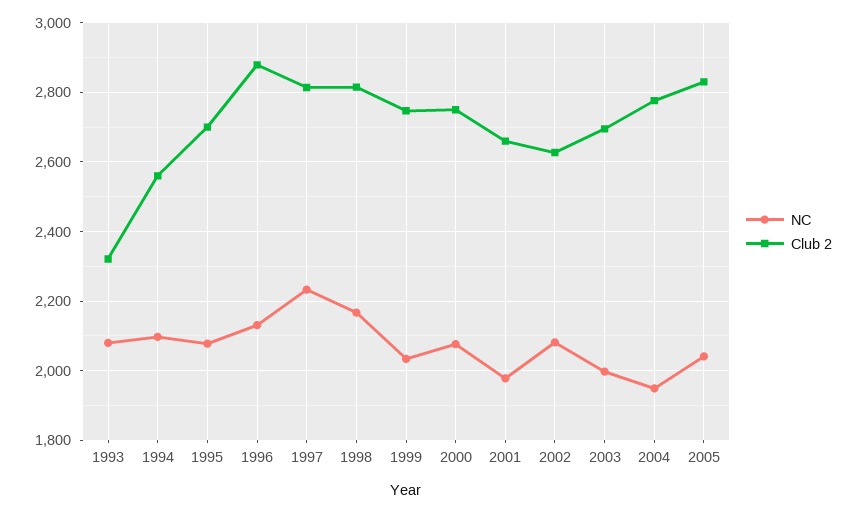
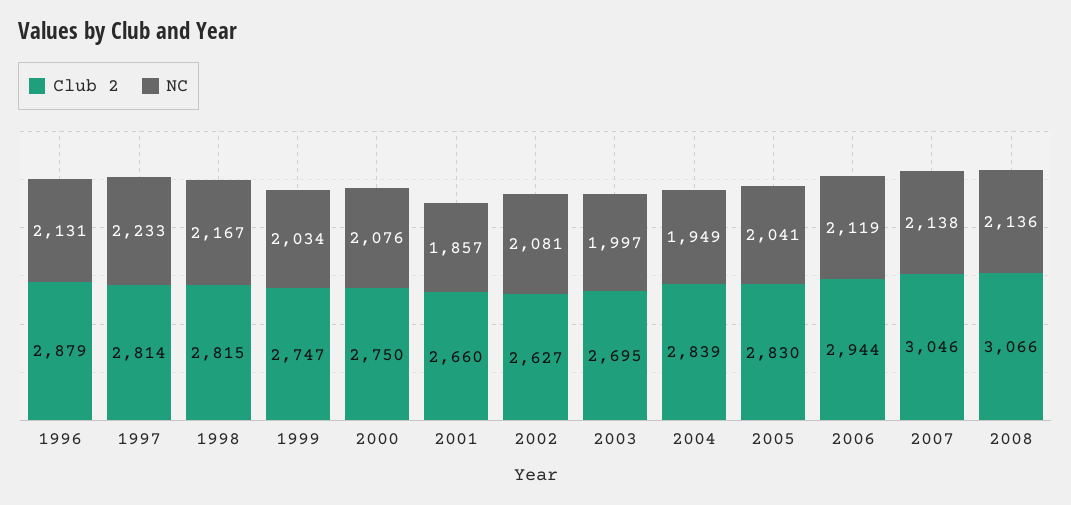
NC, 1993: 2080 -> none
Club 2, 1993: 2320 -> none
NC, 1994: 2100 -> none
Club 2, 1994: 2560 -> none
NC, 1995: 2080 -> none
Club 2, 1995: 2700 -> none
NC, 2001: 1980 -> 1857
Club 2, 2004: 2780 -> 2839
Club 2, 2006: none -> 2944
NC, 2006: none -> 2119
Club 2, 2007: none -> 3046
NC, 2007: none -> 2138
Club 2, 2008: none -> 3066
NC, 2008: none -> 2136

